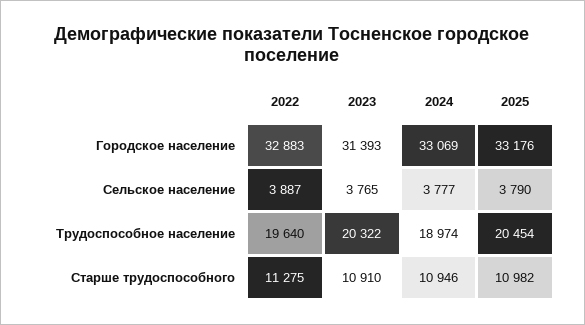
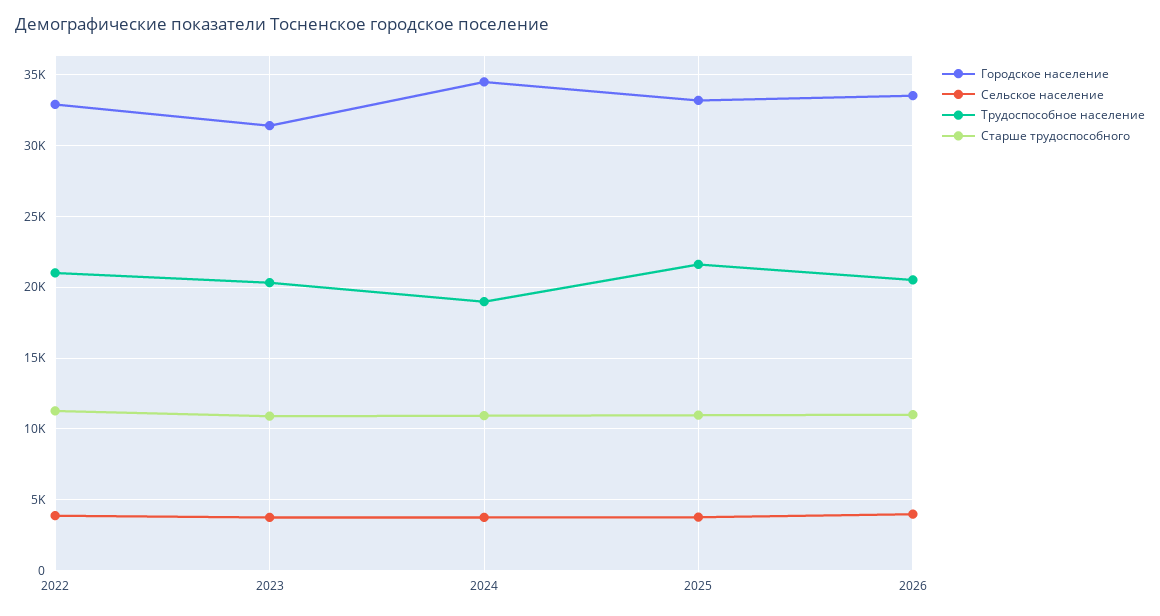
Городское население, 2024: 33069 -> 34500
Трудоспособное население, 2022: 19640 -> 21000
Трудоспособное население, 2025: 20454 -> 21500
Городское население, 2026: none -> 33500
Сельское население, 2026: none -> 4000
Трудоспособное население, 2026: none -> 20500
Старше трудоспособного, 2026: none -> 11000

